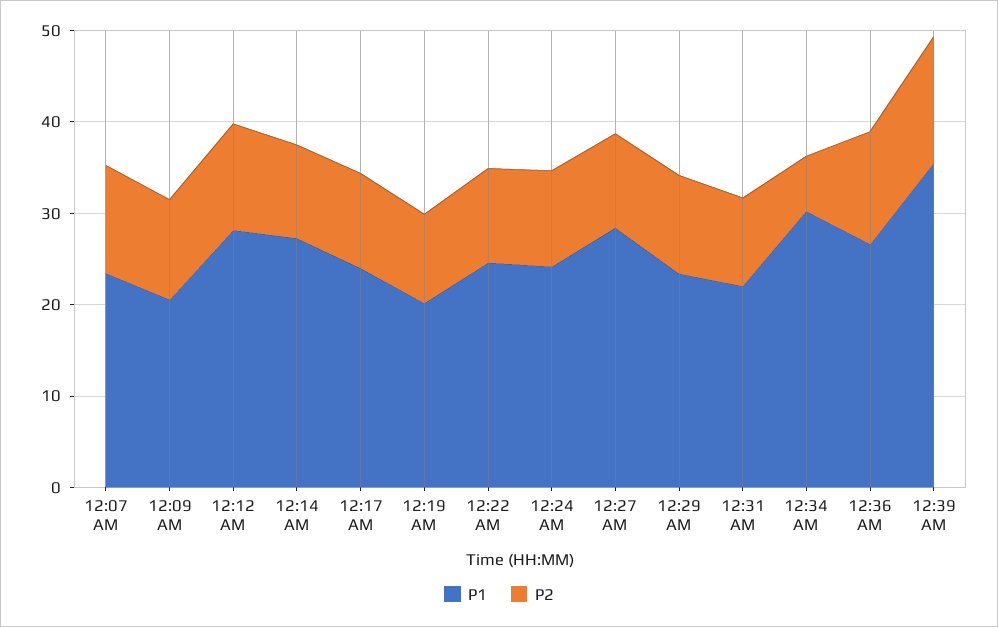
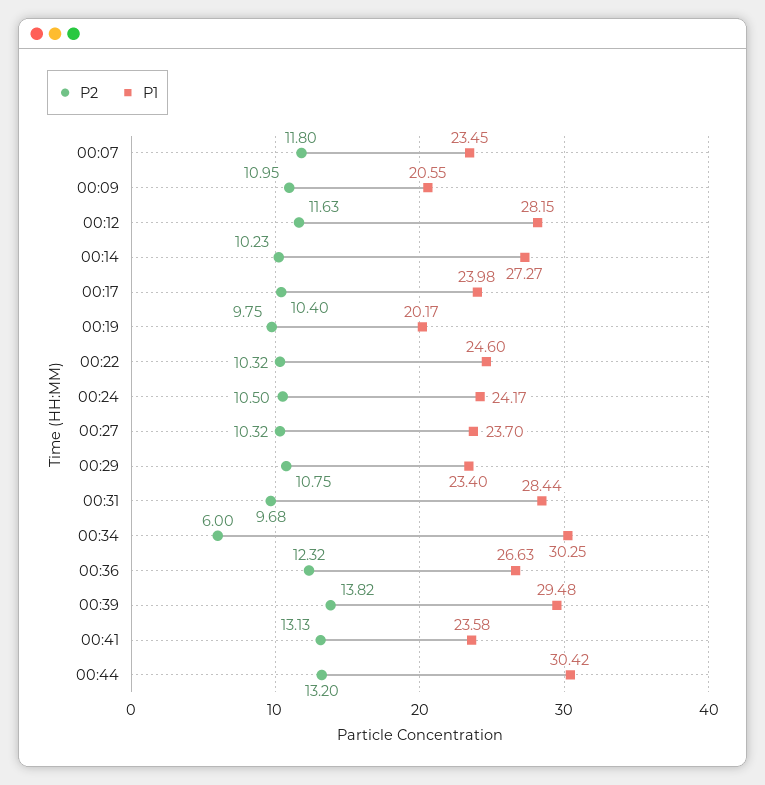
P1, 12:27 AM: 28 -> 23.7
P1, 12:31 AM: 22 -> 28.44
P1, 12:39 AM: 36 -> 29.48
P2, 00:41: none -> 13.13
P1, 00:41: none -> 23.58
P2, 00:44: none -> 13.2
P1, 00:44: none -> 30.42

